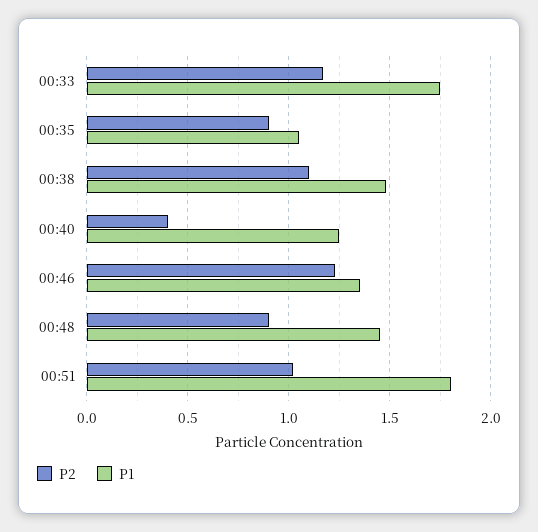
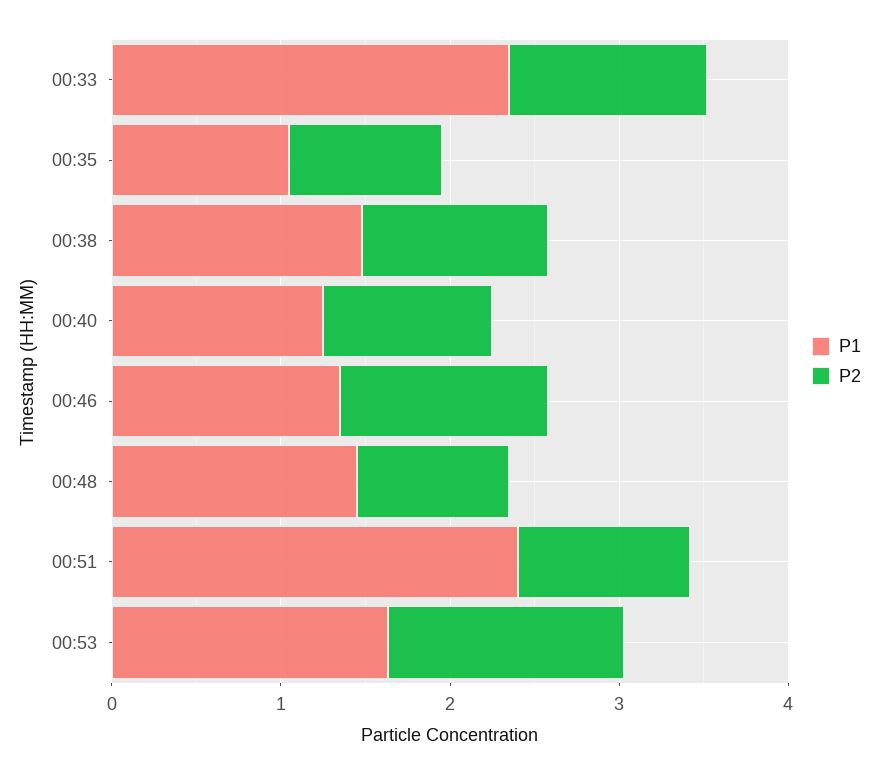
P1, 00:33: 1.75 -> 2.4
P2, 00:40: 0.4 -> 1
P1, 00:51: 1.8 -> 2.4
P1, 00:53: none -> 1.6
P2, 00:53: none -> 1.4

